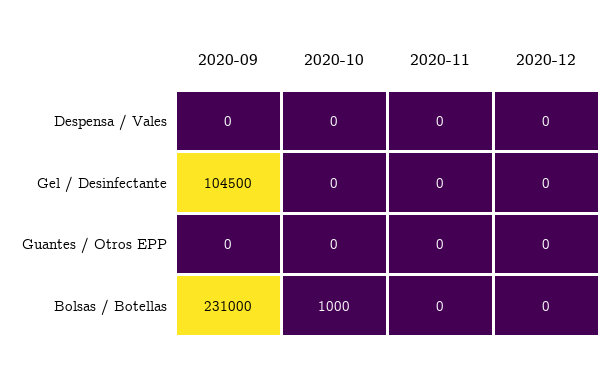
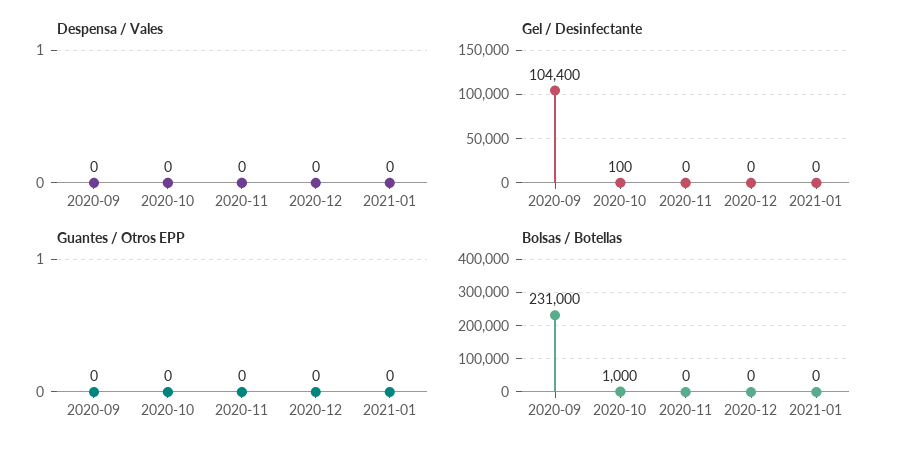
Gel / Desinfectante, 2020-09: 104500 -> 104400
Gel / Desinfectante, 2020-10: 0 -> 100
Despensa / Vales, 2021-01: none -> 0
Gel / Desinfectante, 2021-01: none -> 0
Guantes / Otros EPP, 2021-01: none -> 0
Bolsas / Botellas, 2021-01: none -> 0

